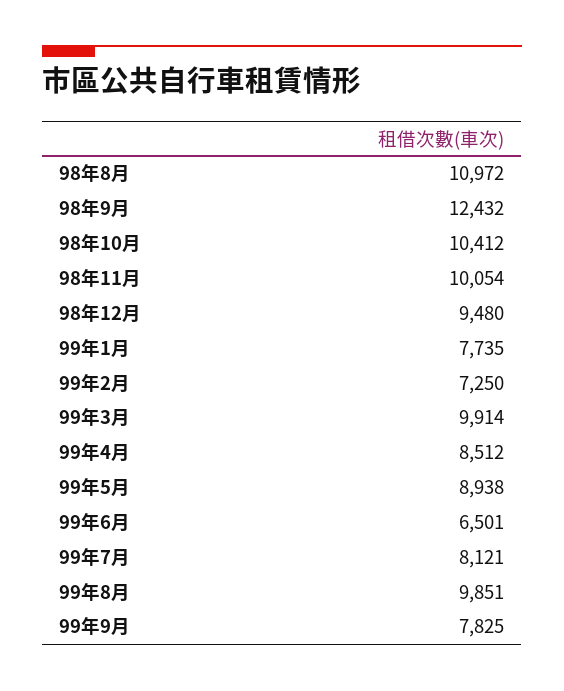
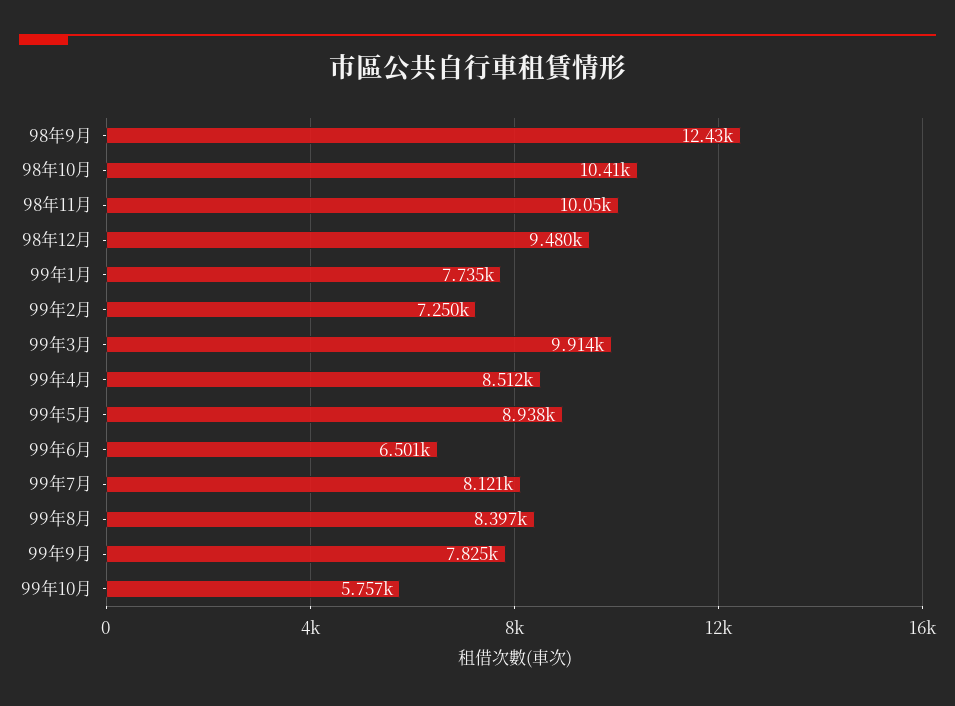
98年8月: 10972 -> none
99年8月: 9851 -> 8397
99年10月: none -> 5757

